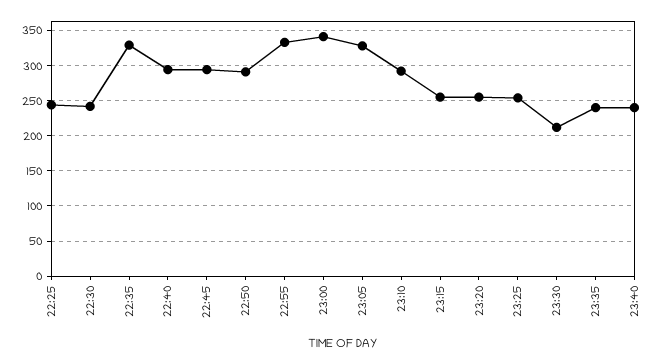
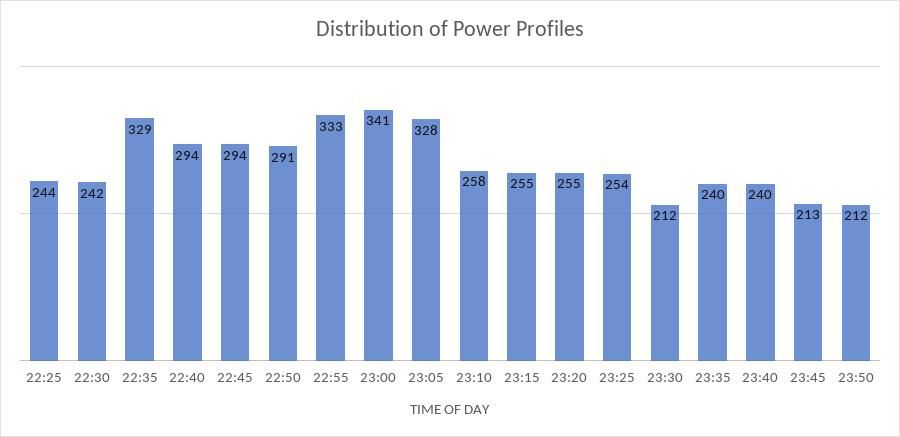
23:10: 290 -> 258
23:45: none -> 213
23:50: none -> 212

